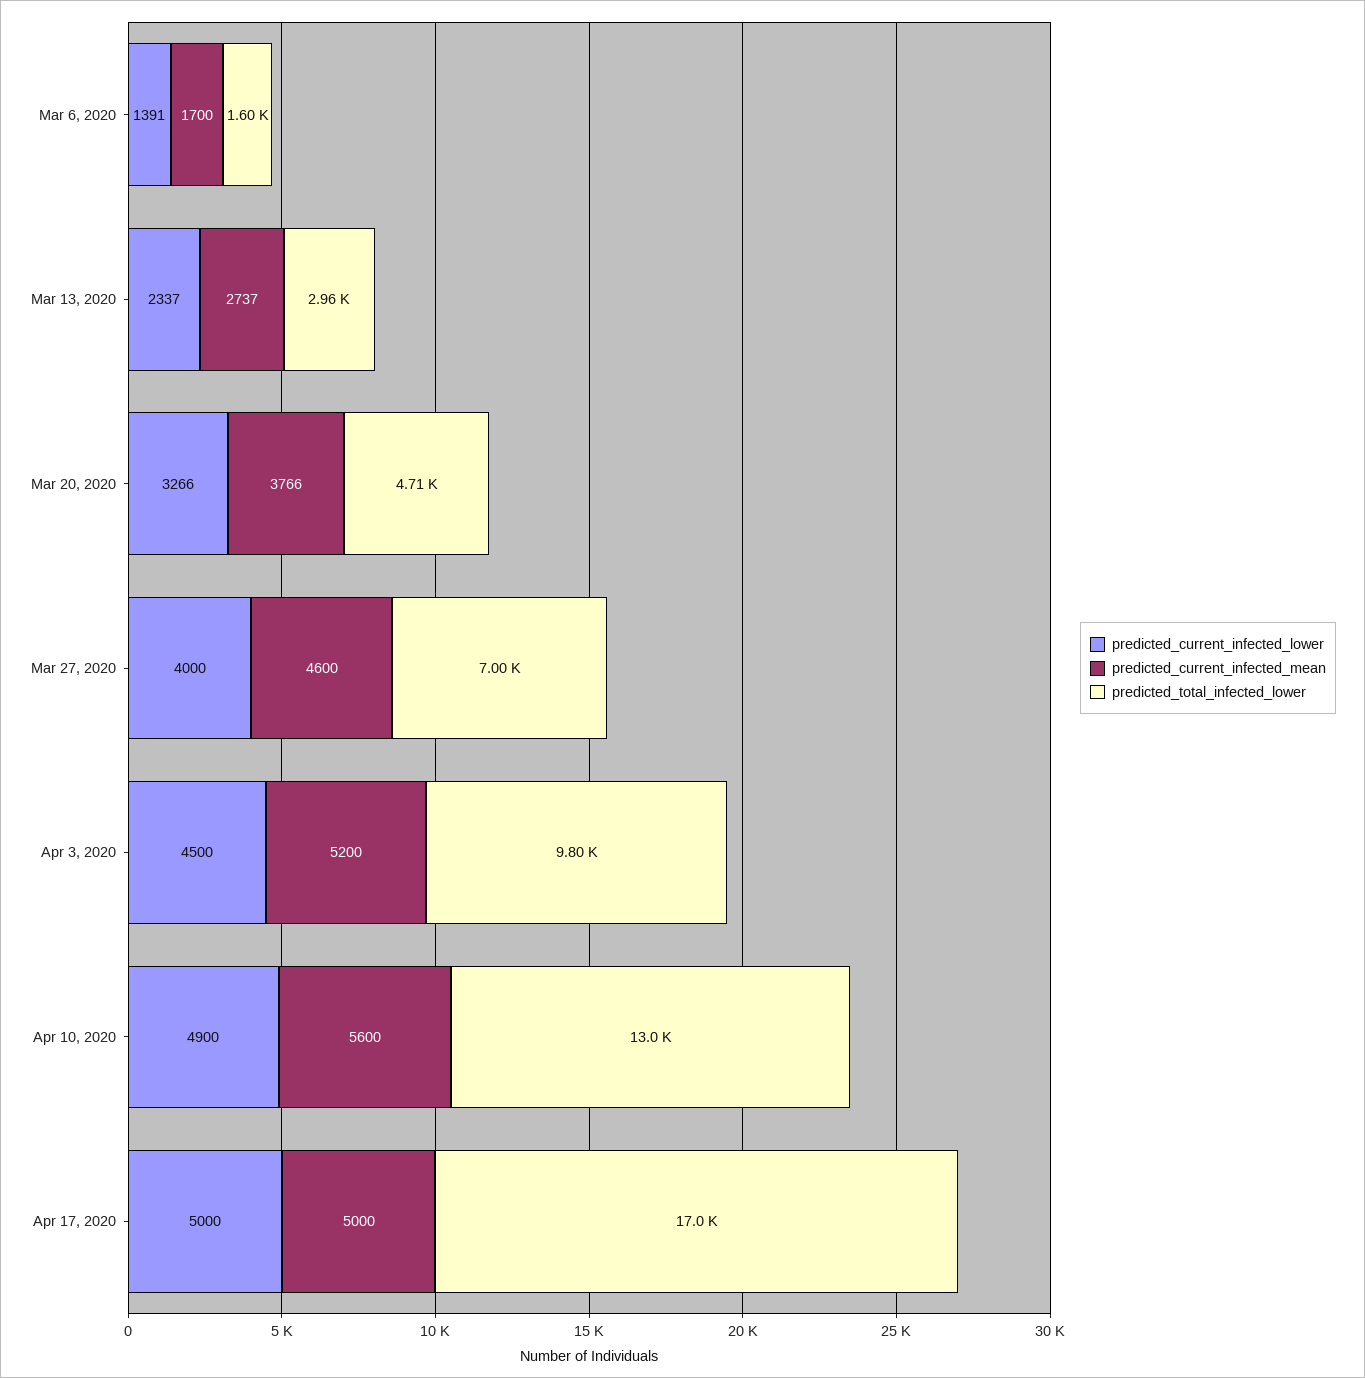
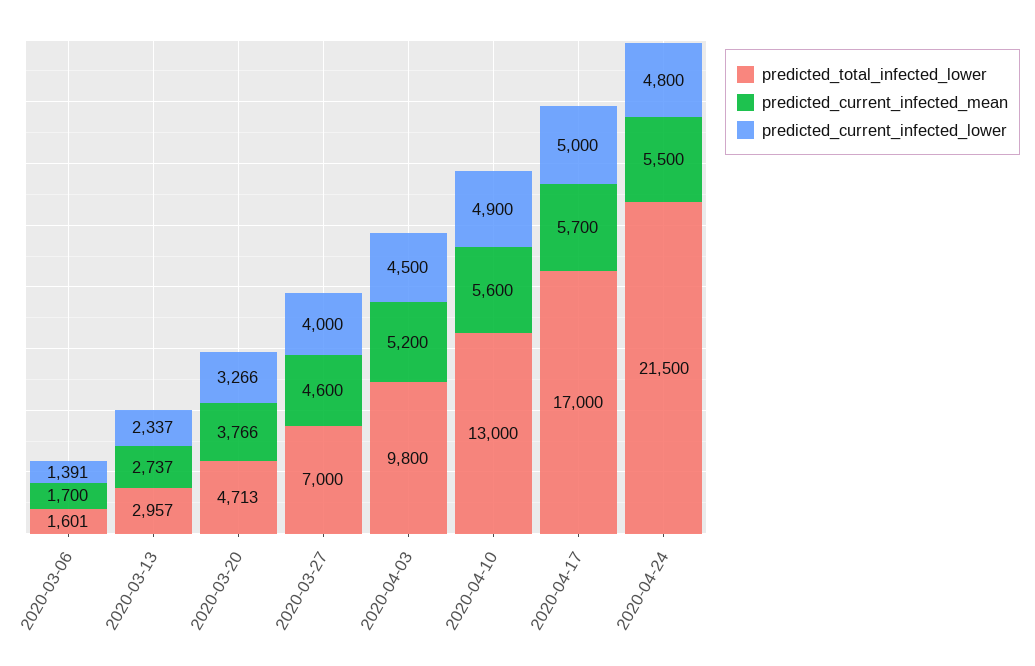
predicted_current_infected_mean, Apr 17, 2020: 5000 -> 5700
predicted_total_infected_lower, 2020-04-24: none -> 21500
predicted_current_infected_mean, 2020-04-24: none -> 5500
predicted_current_infected_lower, 2020-04-24: none -> 4800

